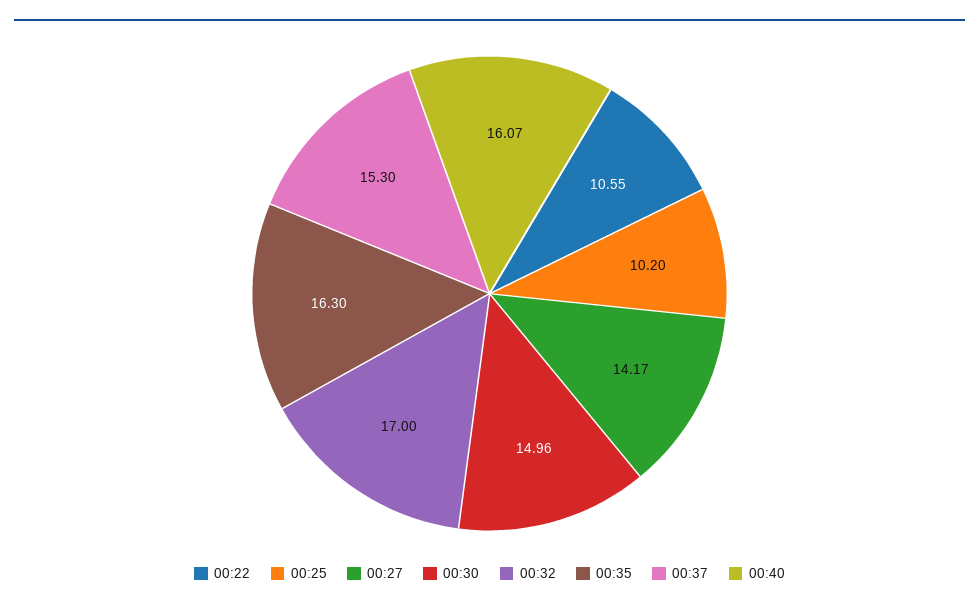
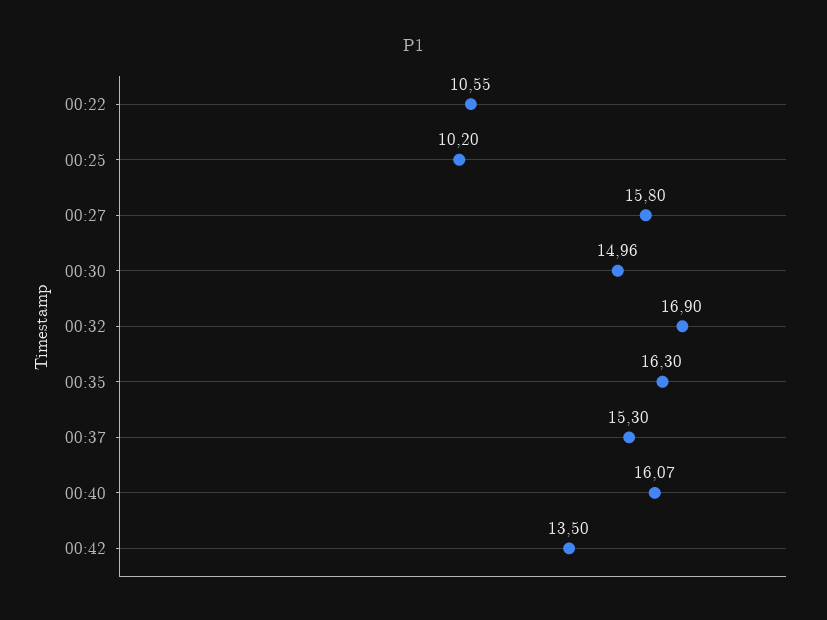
00:27: 14.17 -> 15.8
00:32: 17 -> 16.9
00:42: none -> 13.5

